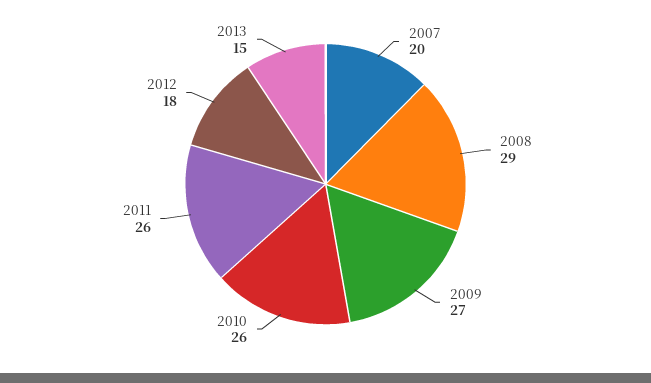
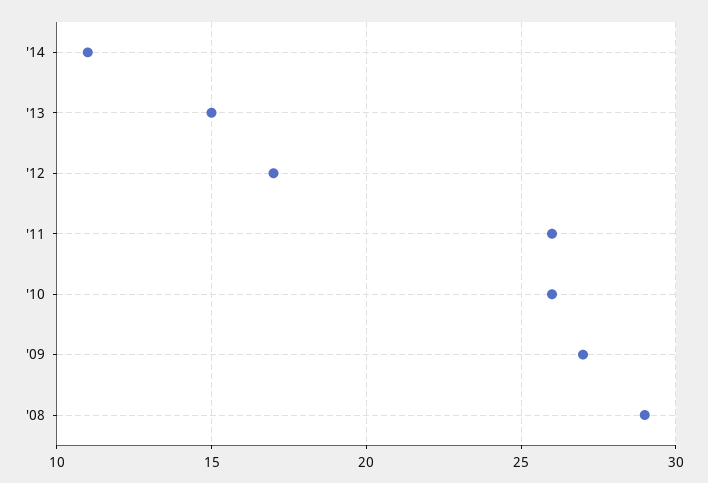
2007: 20 -> none
2012: 18 -> 17
'14: none -> 11

